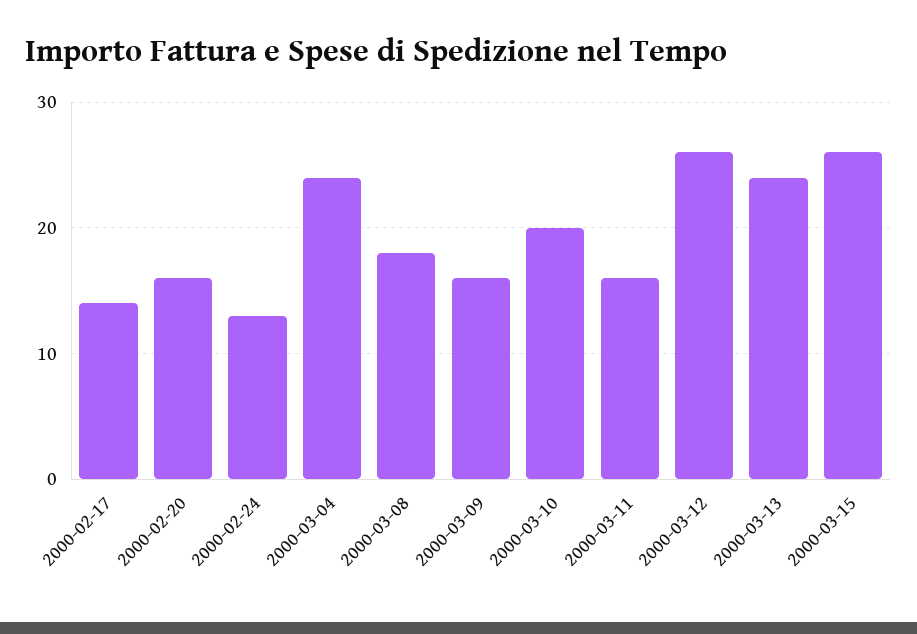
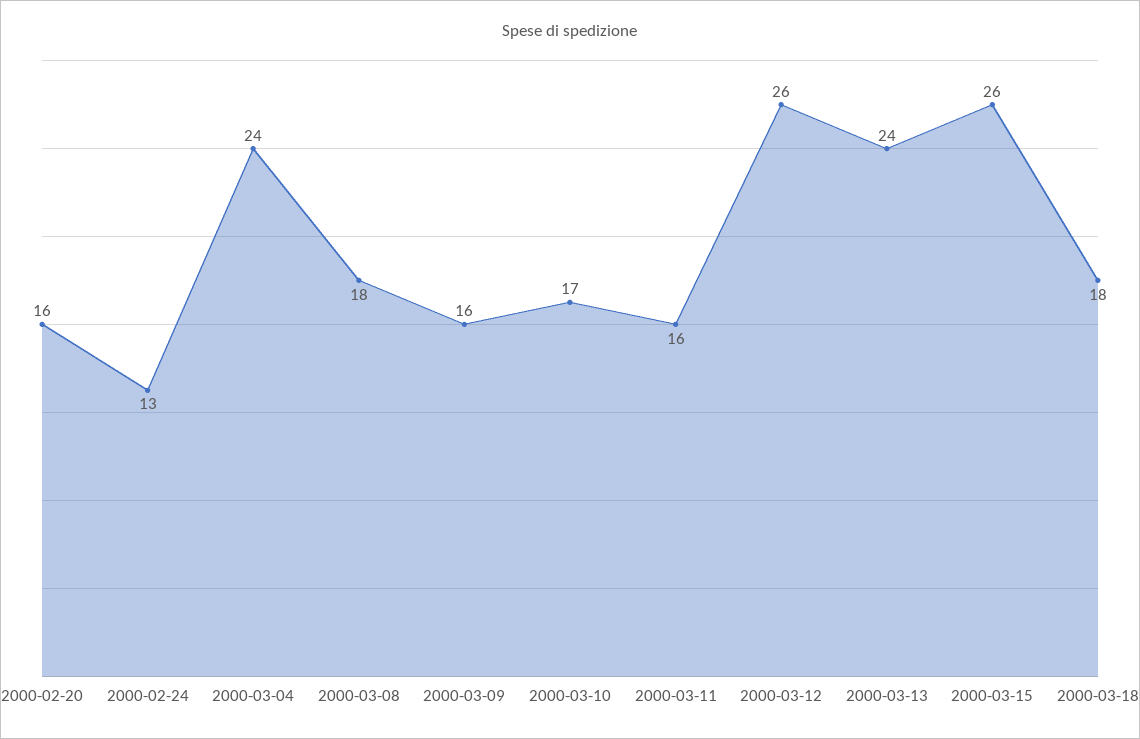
2000-02-17: 14 -> none
2000-03-10: 20 -> 17
2000-03-18: none -> 18

